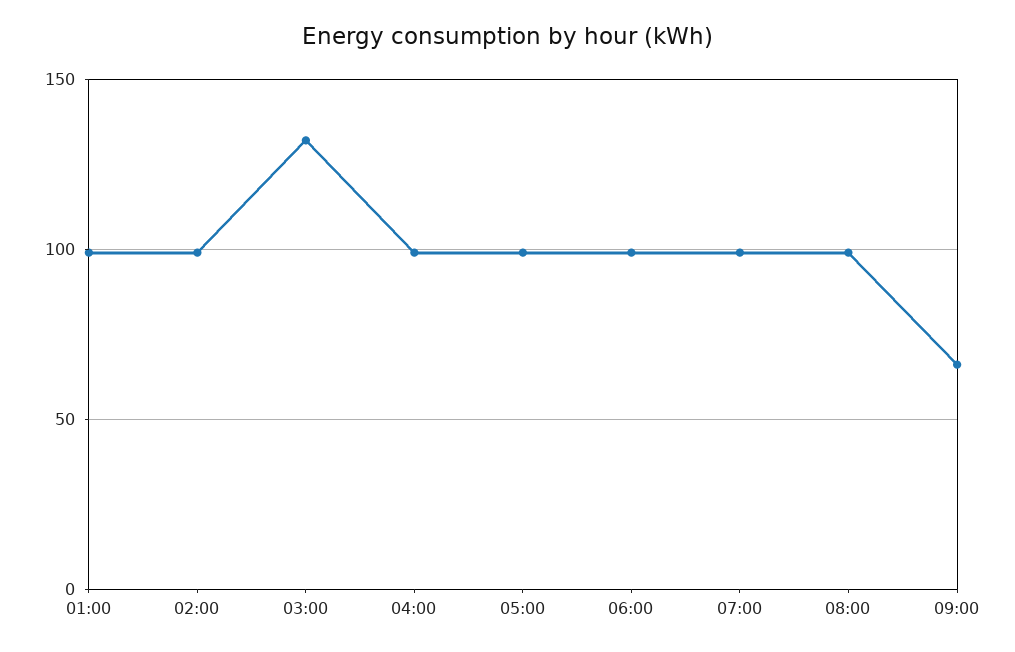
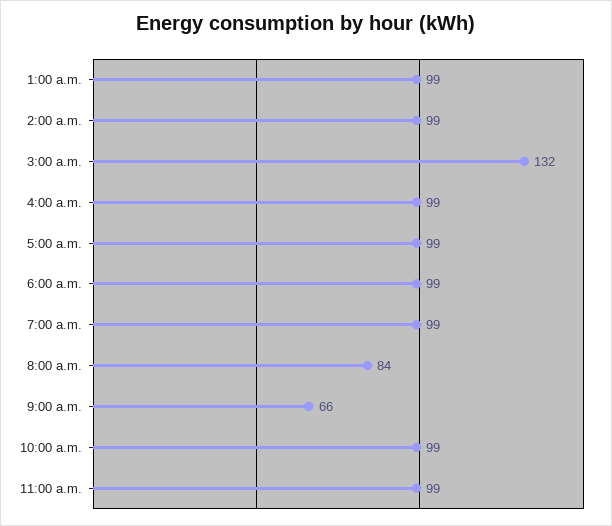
08:00: 100 -> 84
10:00 a.m.: none -> 99
11:00 a.m.: none -> 99

